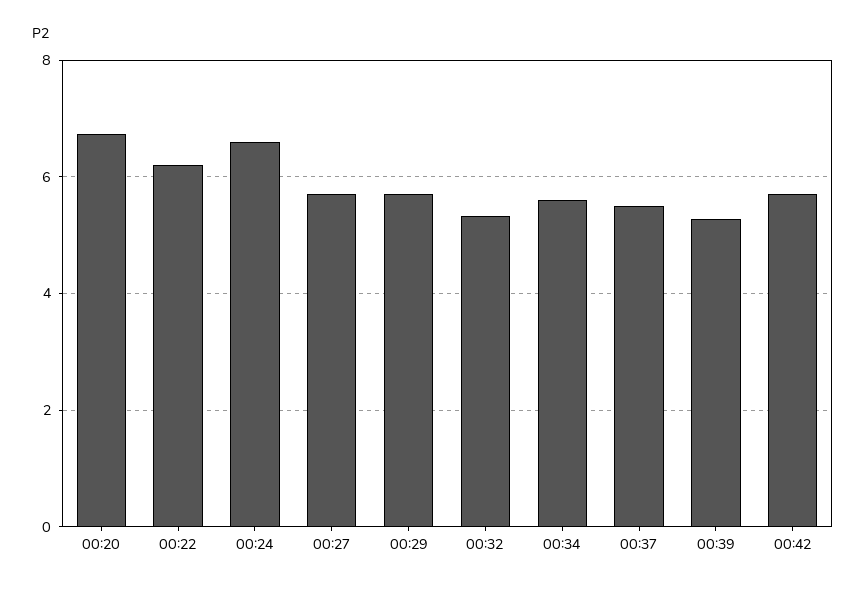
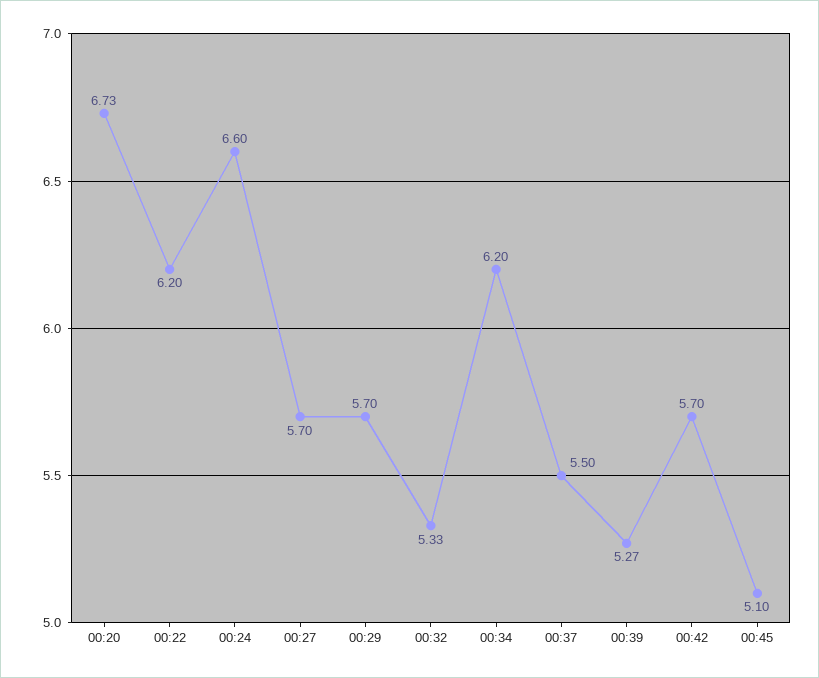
00:34: 5.6 -> 6.2
00:45: none -> 5.1

